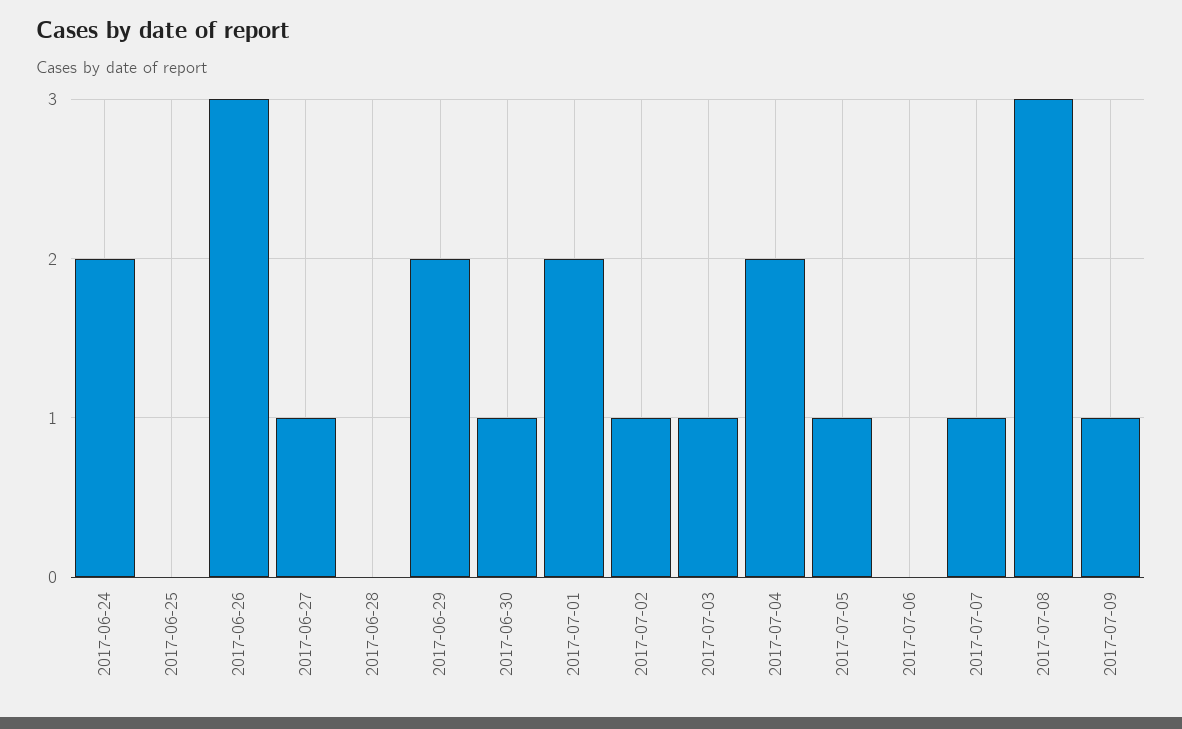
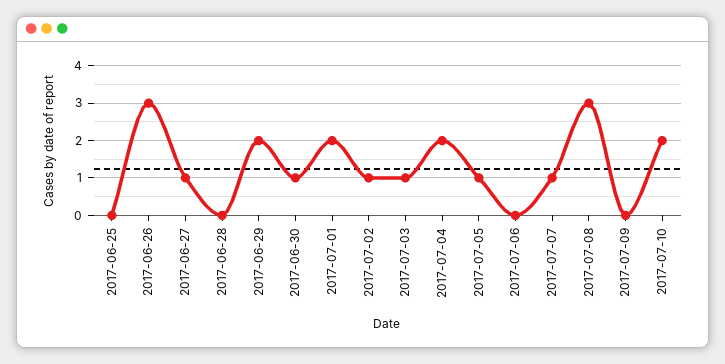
2017-06-24: 2 -> none
2017-07-09: 1 -> 0
2017-07-10: none -> 2

